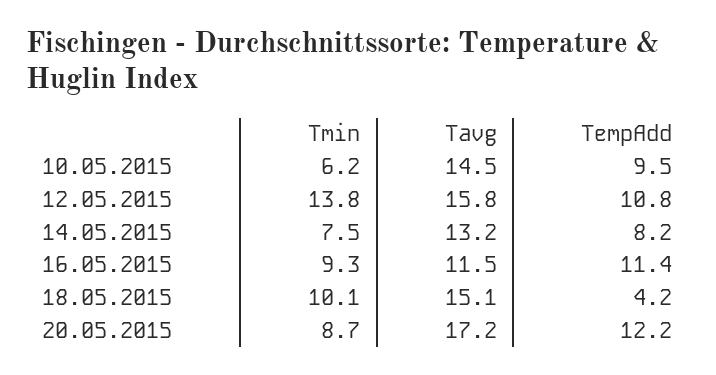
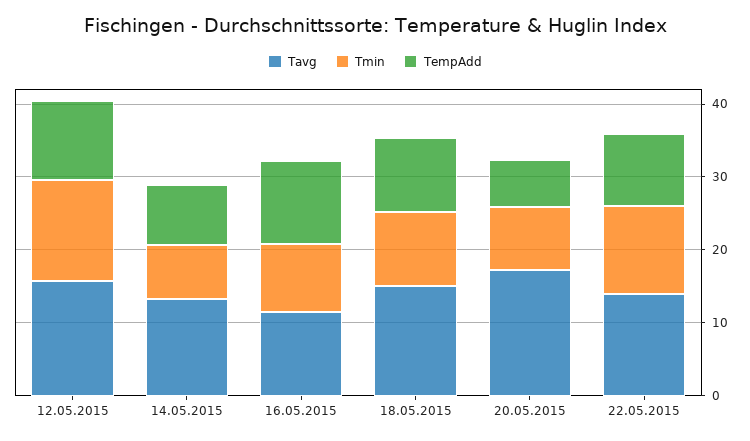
Tmin, 10.05.2015: 6.2 -> none
Tavg, 10.05.2015: 14.5 -> none
TempAdd, 10.05.2015: 9.5 -> none
TempAdd, 18.05.2015: 4.2 -> 10
TempAdd, 20.05.2015: 12.2 -> 6
Tavg, 22.05.2015: none -> 14
Tmin, 22.05.2015: none -> 12
TempAdd, 22.05.2015: none -> 10

